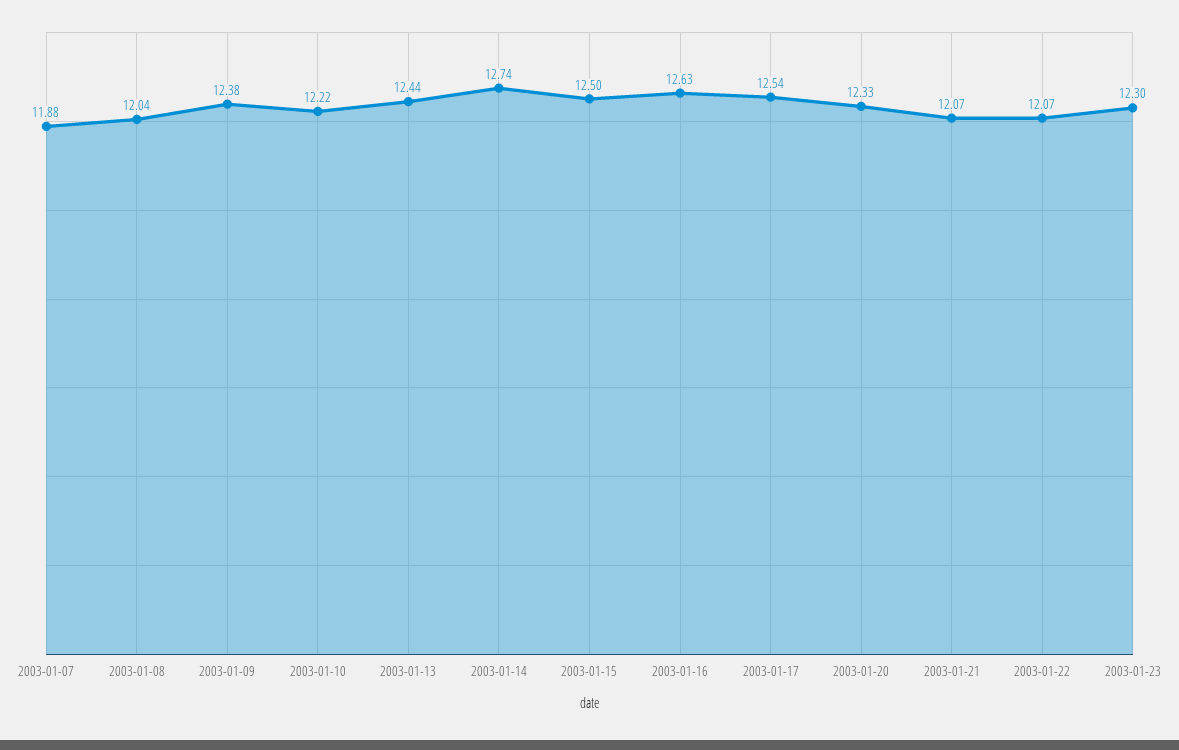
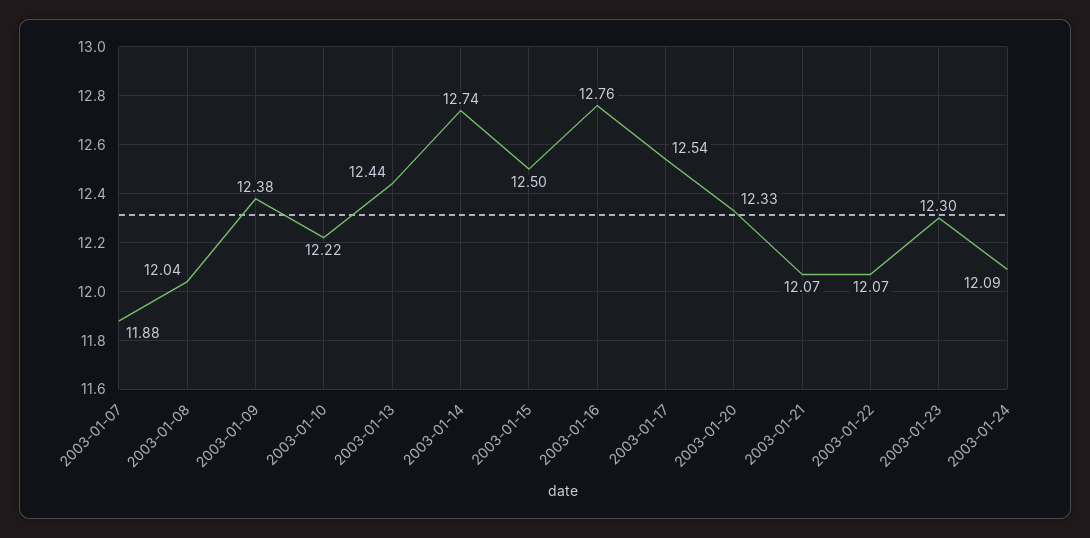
2003-01-16: 12.63 -> 12.76
2003-01-24: none -> 12.09

